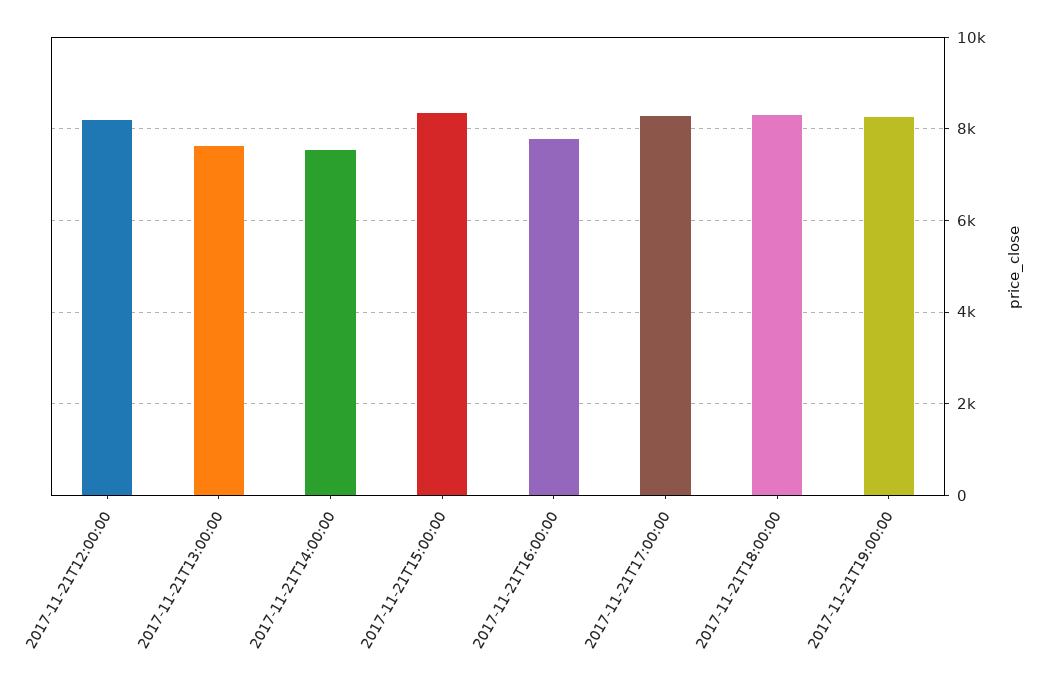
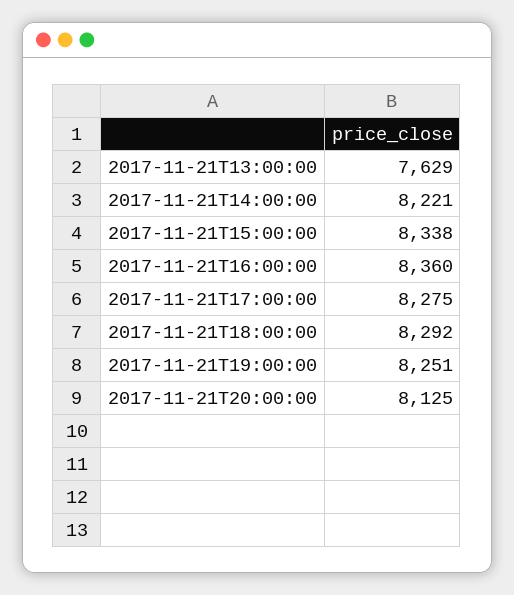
2017-11-21T12:00:00: 8200 -> none
2017-11-21T14:00:00: 7600 -> 8221
2017-11-21T16:00:00: 7800 -> 8360
2017-11-21T20:00:00: none -> 8125

